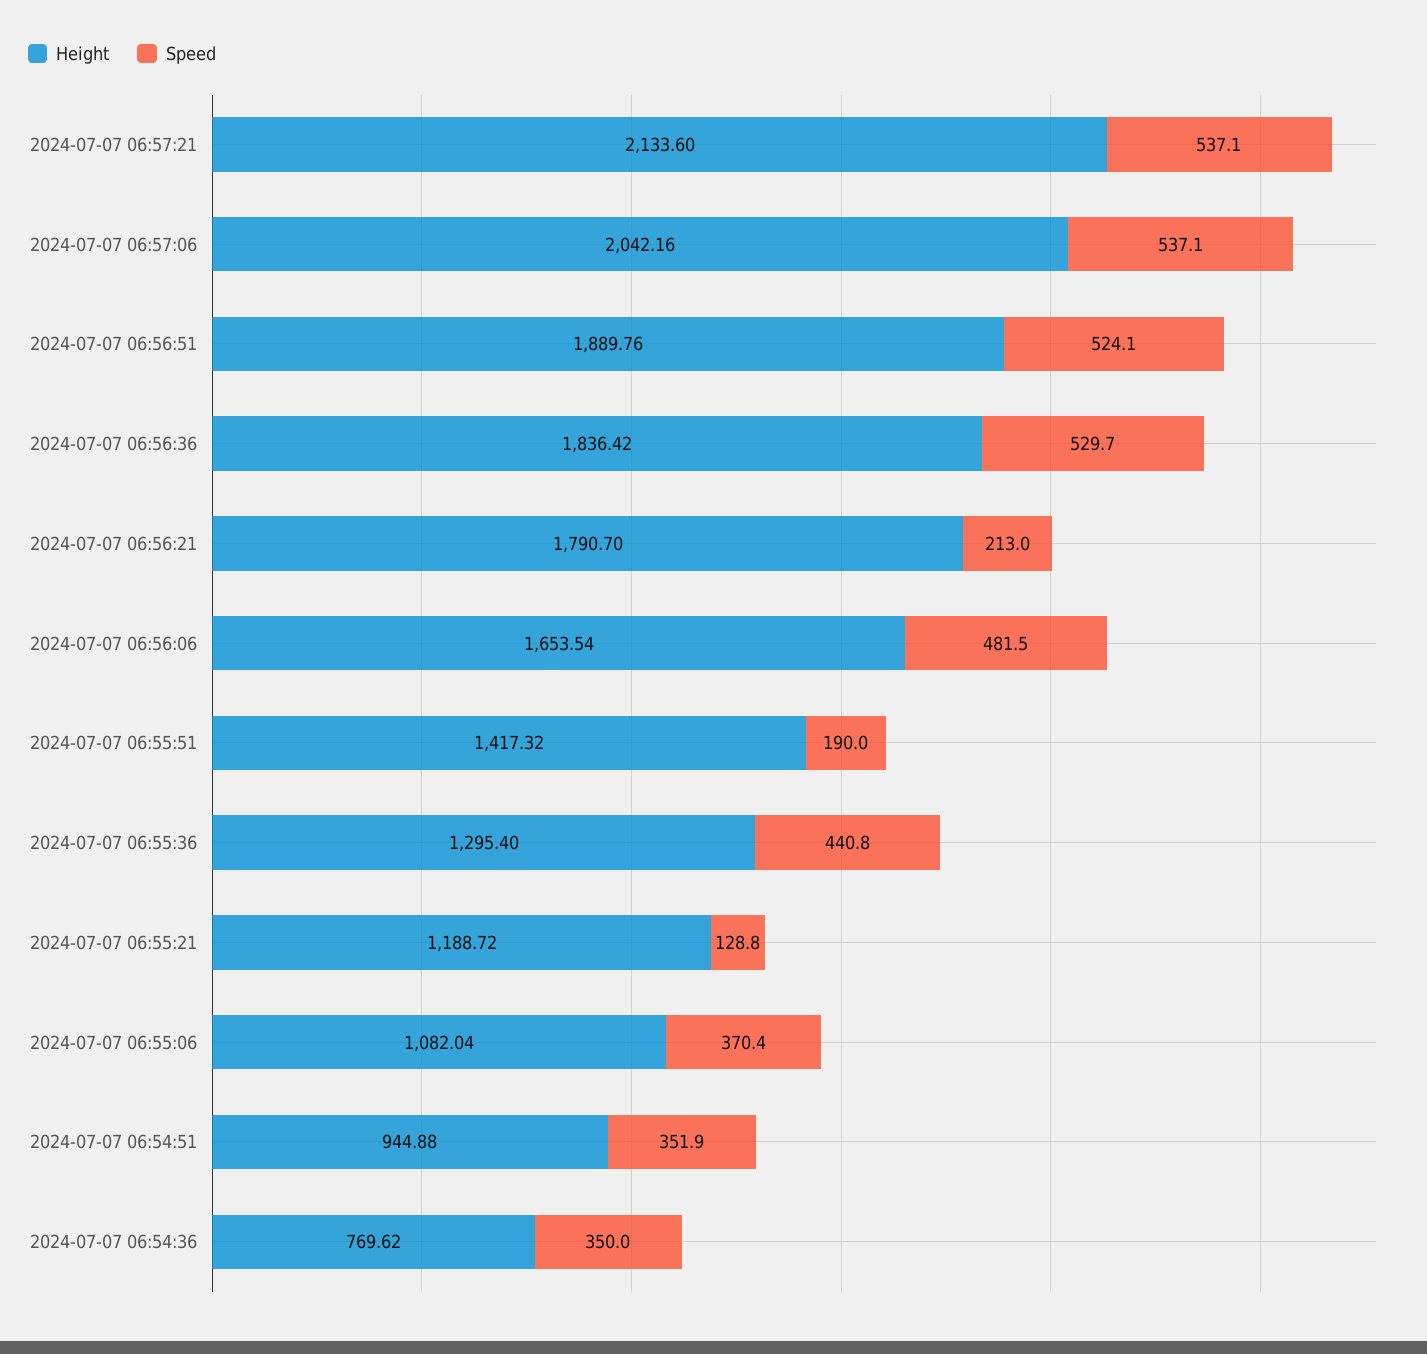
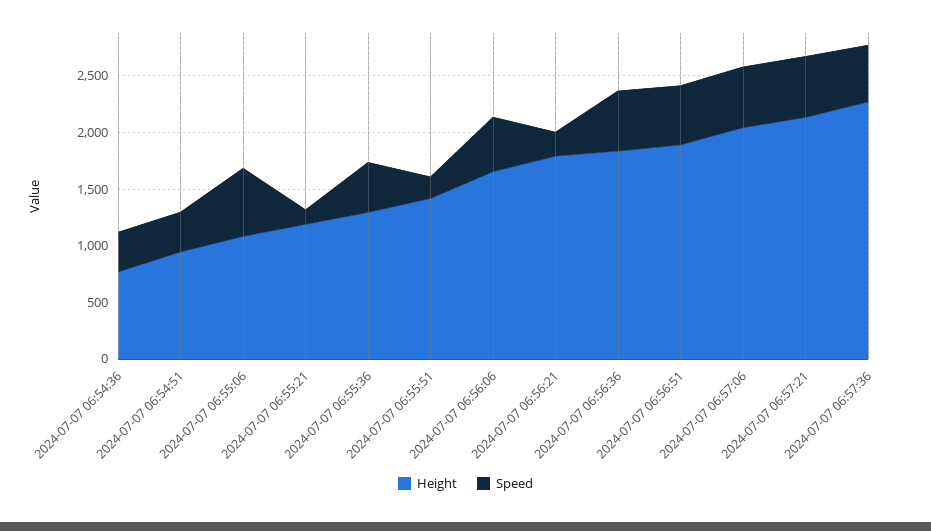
Speed, 2024-07-07 06:55:06: 370.4 -> 600
Height, 2024-07-07 06:57:36: none -> 2300
Speed, 2024-07-07 06:57:36: none -> 500

